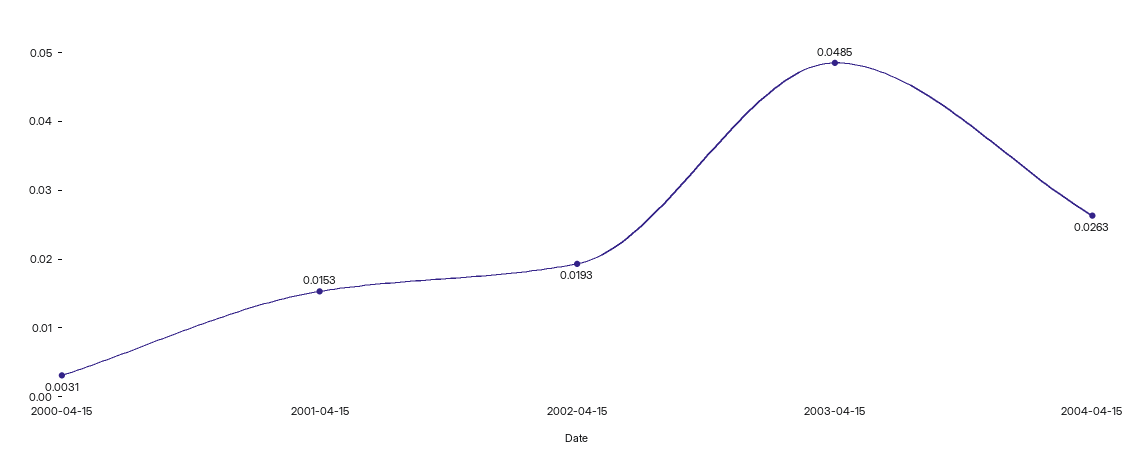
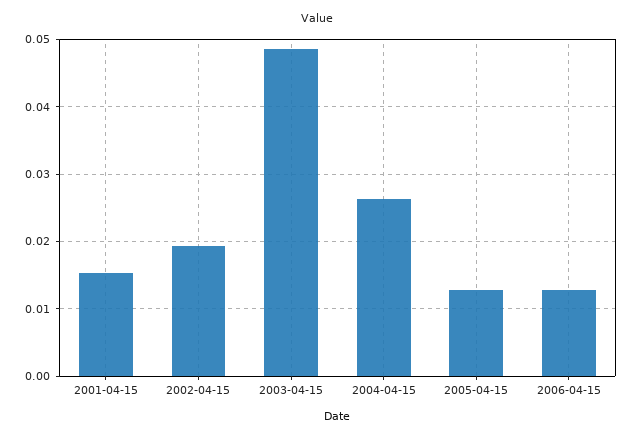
2000-04-15: 0.0031 -> none
2005-04-15: none -> 0.013
2006-04-15: none -> 0.013

